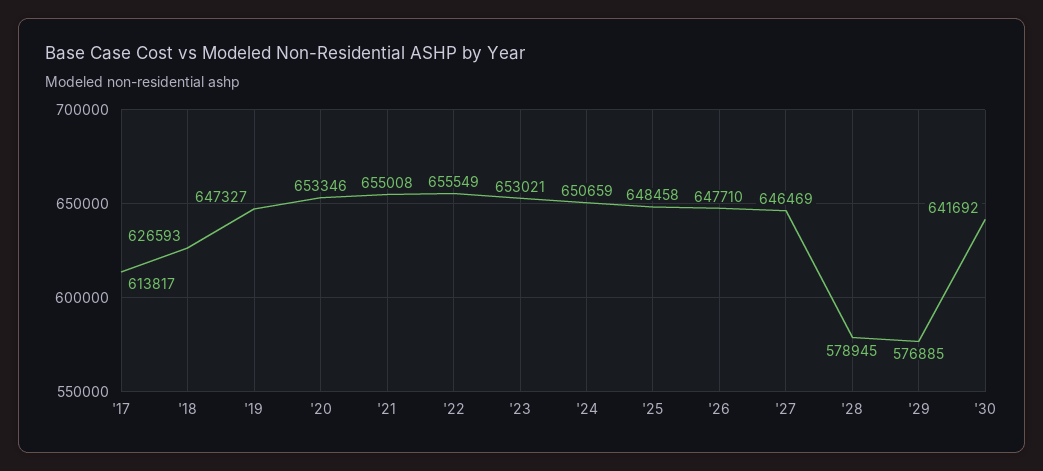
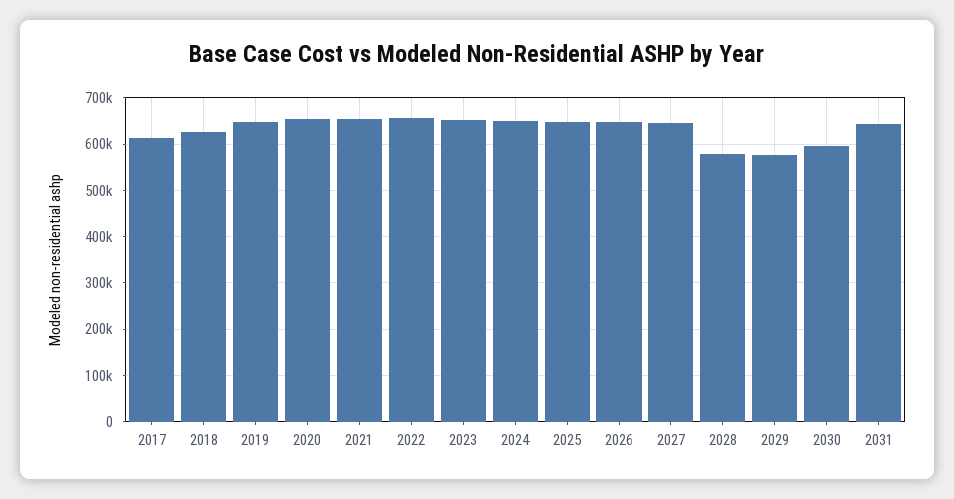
'30: 641692 -> 600000
2031: none -> 640000

